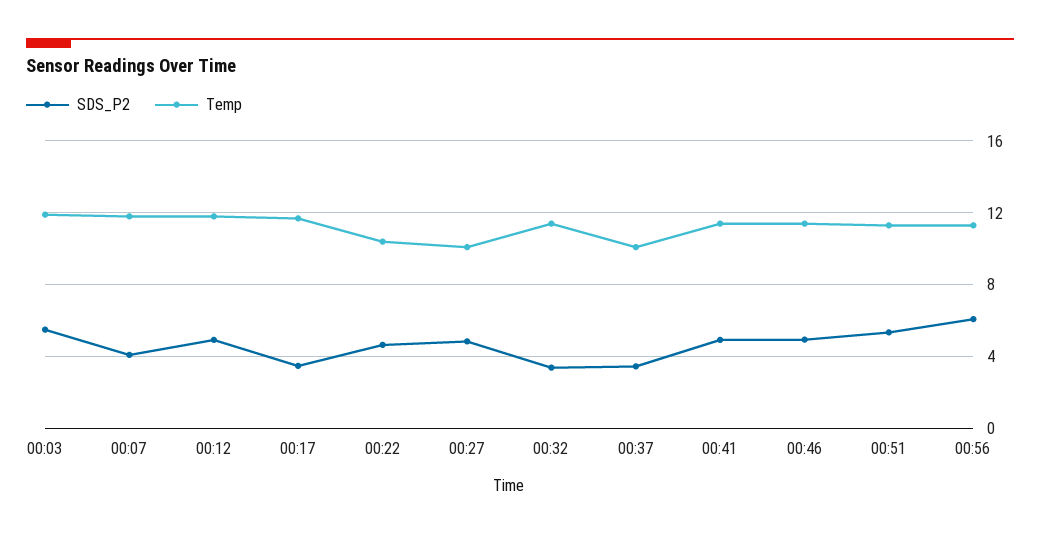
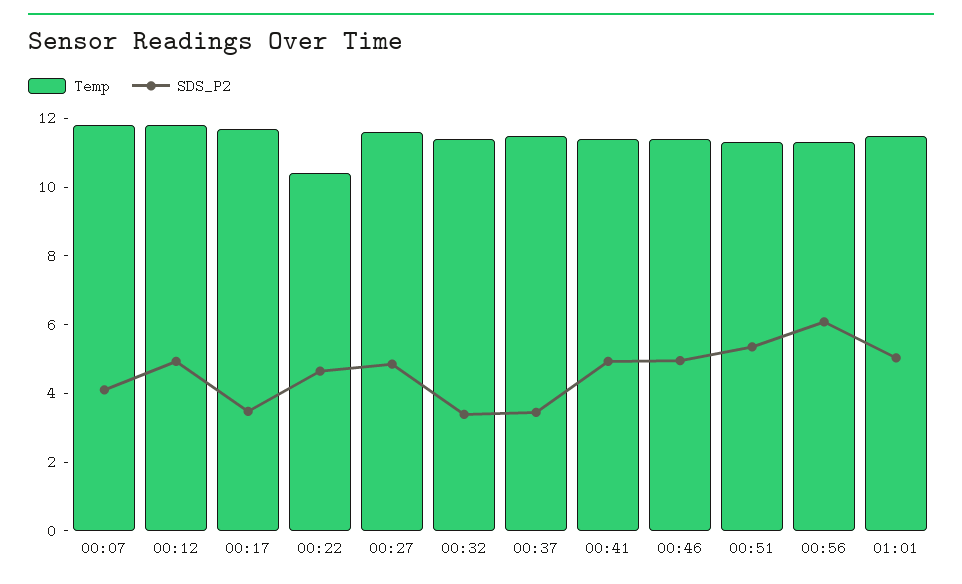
SDS_P2, 00:03: 5.5 -> none
Temp, 00:03: 12 -> none
Temp, 00:27: 10 -> 11.5
Temp, 00:37: 10 -> 11.5
Temp, 01:01: none -> 11.5
SDS_P2, 01:01: none -> 5

